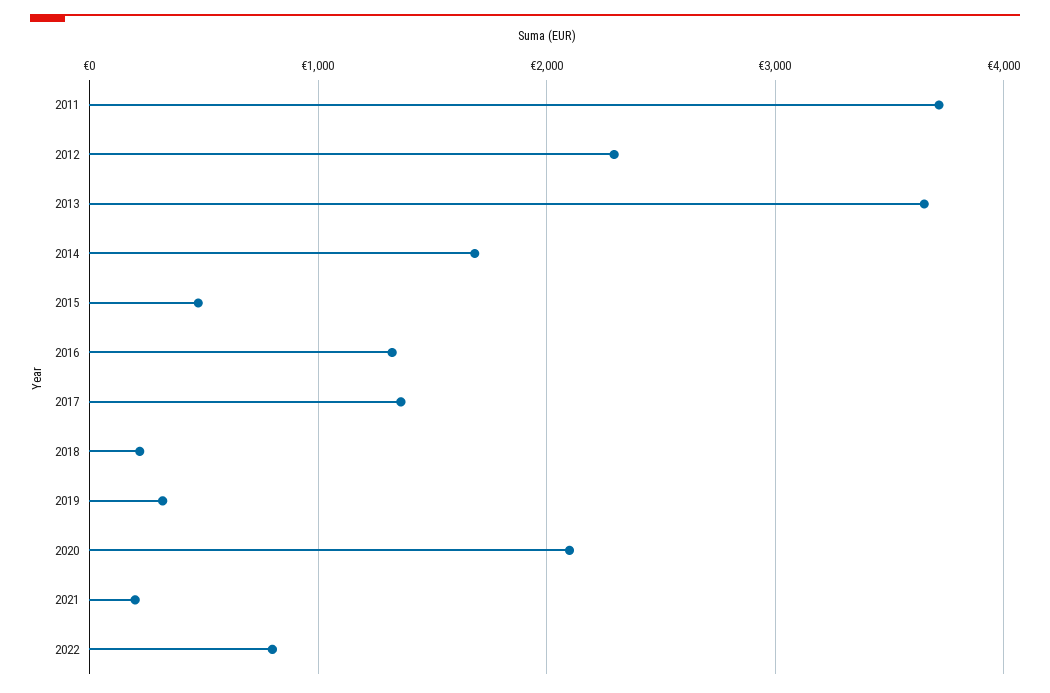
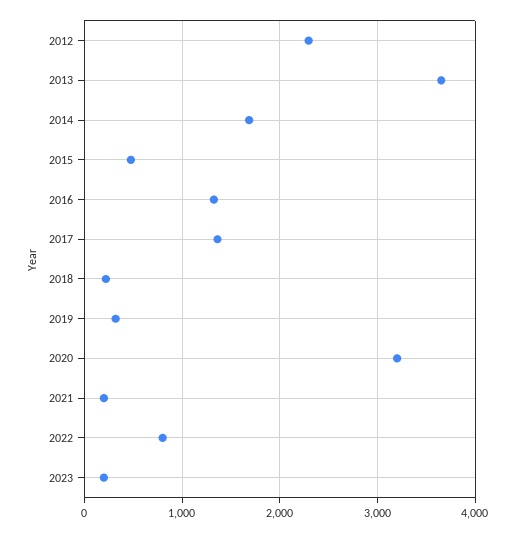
2011: 3700 -> none
2020: 2100 -> 3200
2023: none -> 200

